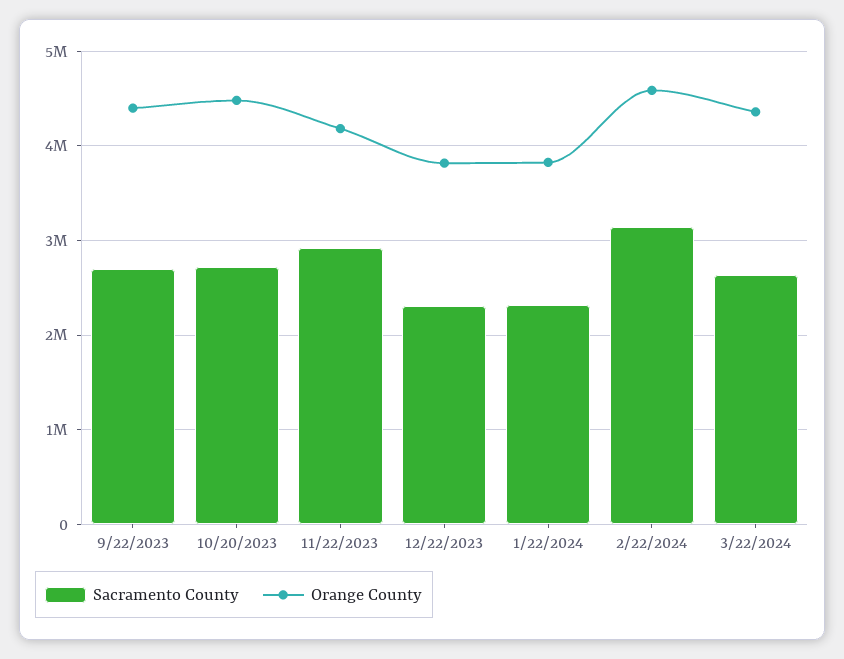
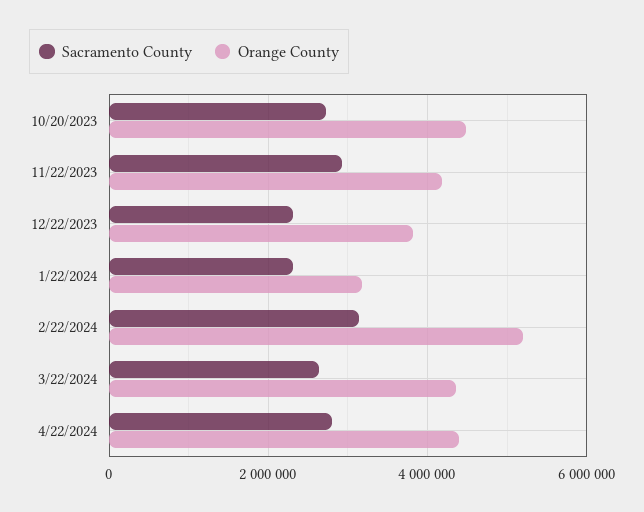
Sacramento County, 9/22/2023: 2700000 -> none
Orange County, 9/22/2023: 4400000 -> none
Orange County, 1/22/2024: 3800000 -> 3200000
Orange County, 2/22/2024: 4600000 -> 5200000
Sacramento County, 4/22/2024: none -> 2800000
Orange County, 4/22/2024: none -> 4400000

